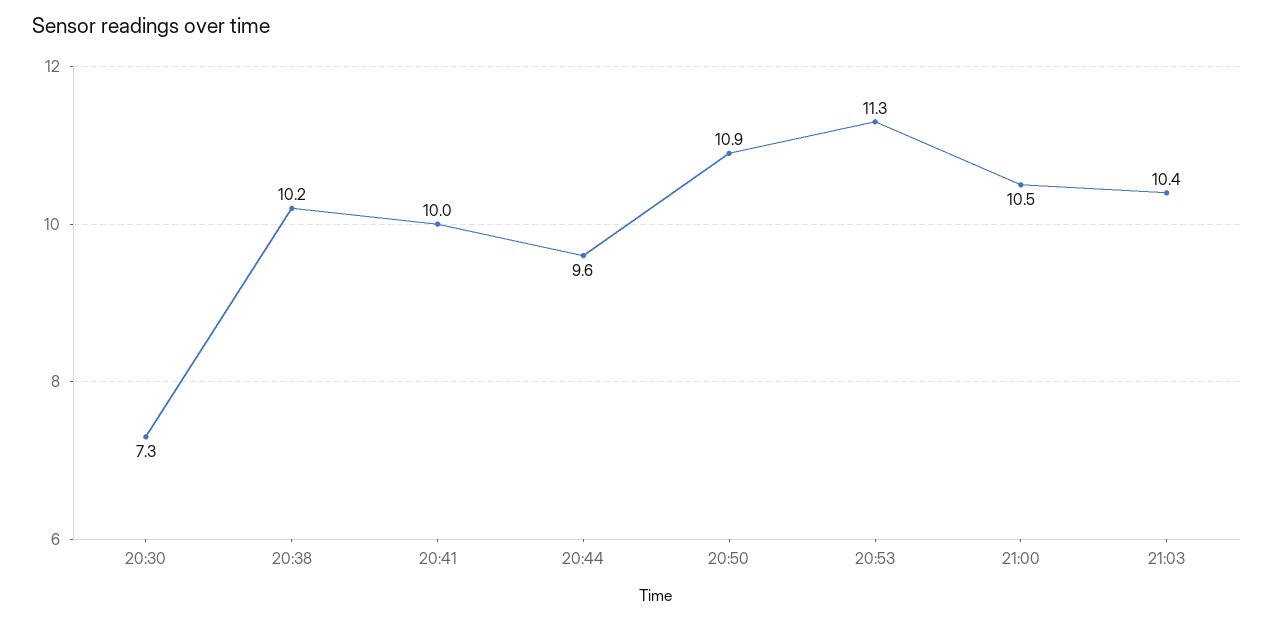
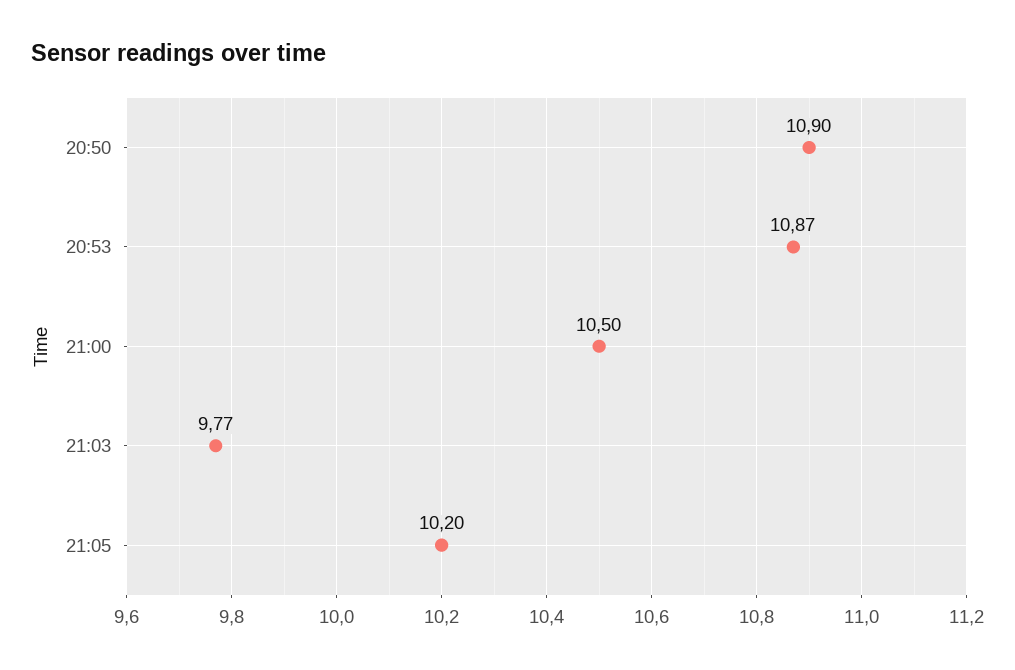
20:30: 7.3 -> none
20:38: 10.2 -> none
20:41: 10 -> none
20:44: 9.6 -> none
20:53: 11.3 -> 10.87
21:03: 10.4 -> 9.77
21:05: none -> 10.2

